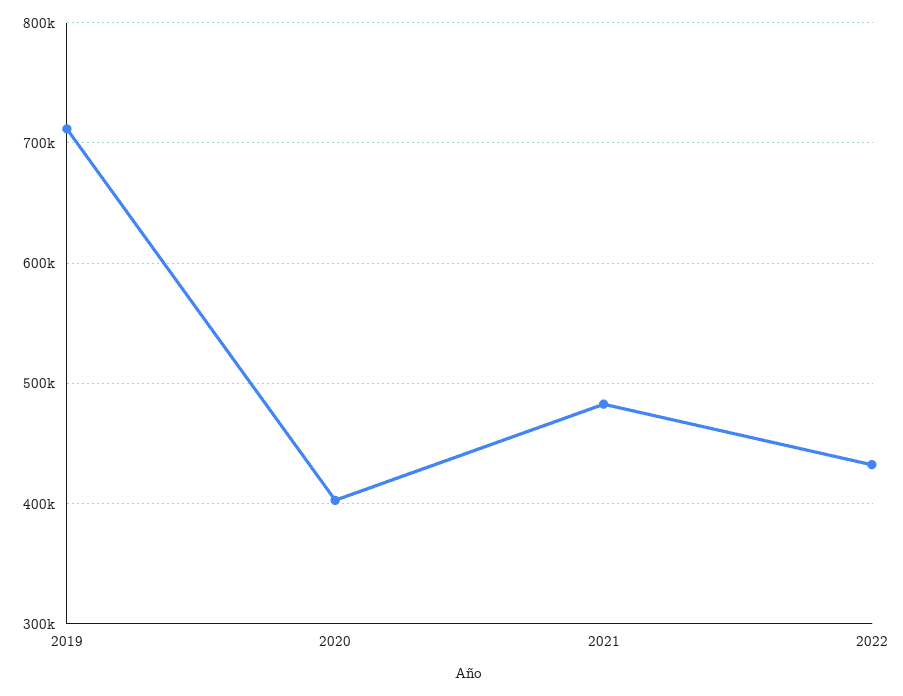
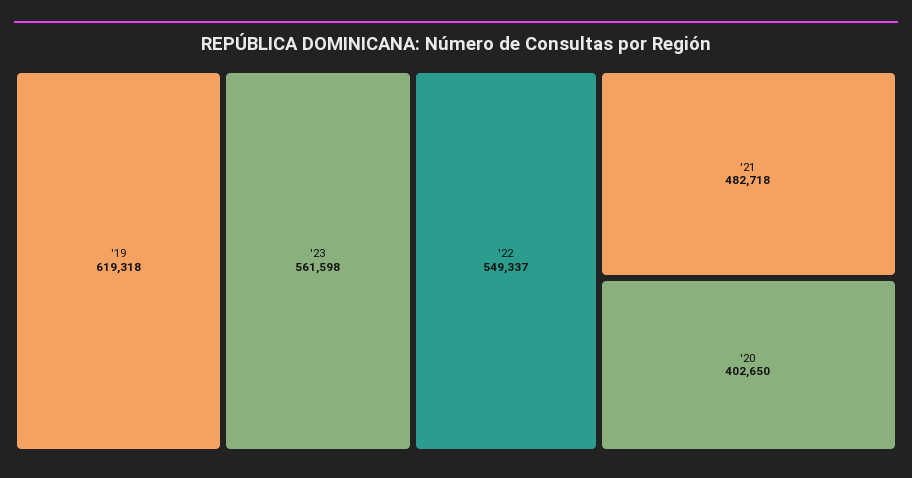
2019: 710000 -> 619318
2022: 430000 -> 549337
'23: none -> 561598

